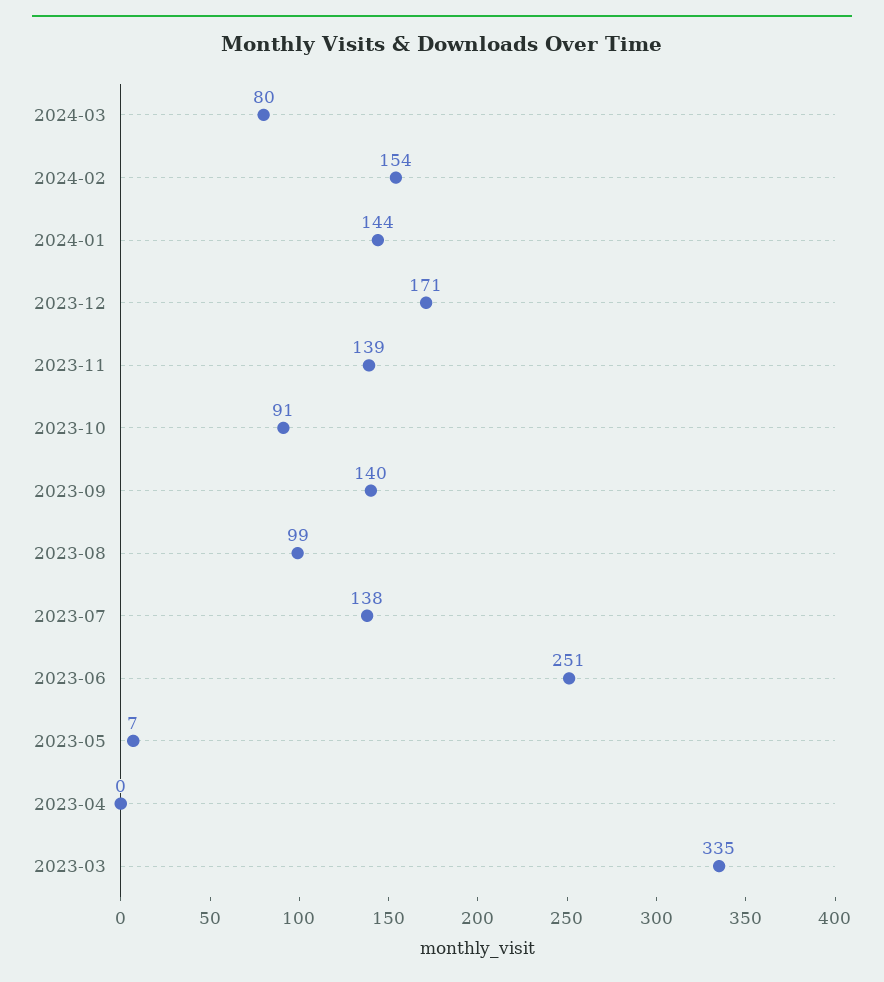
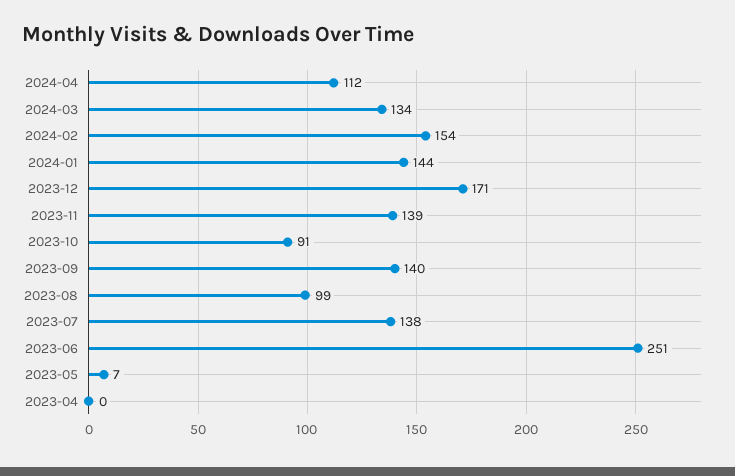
2024-03: 80 -> 134
2023-03: 335 -> none
2024-04: none -> 112

